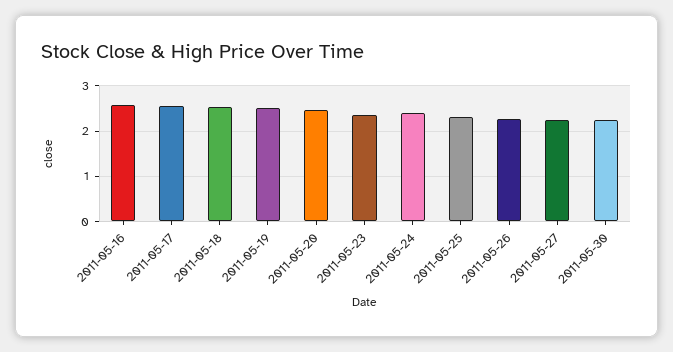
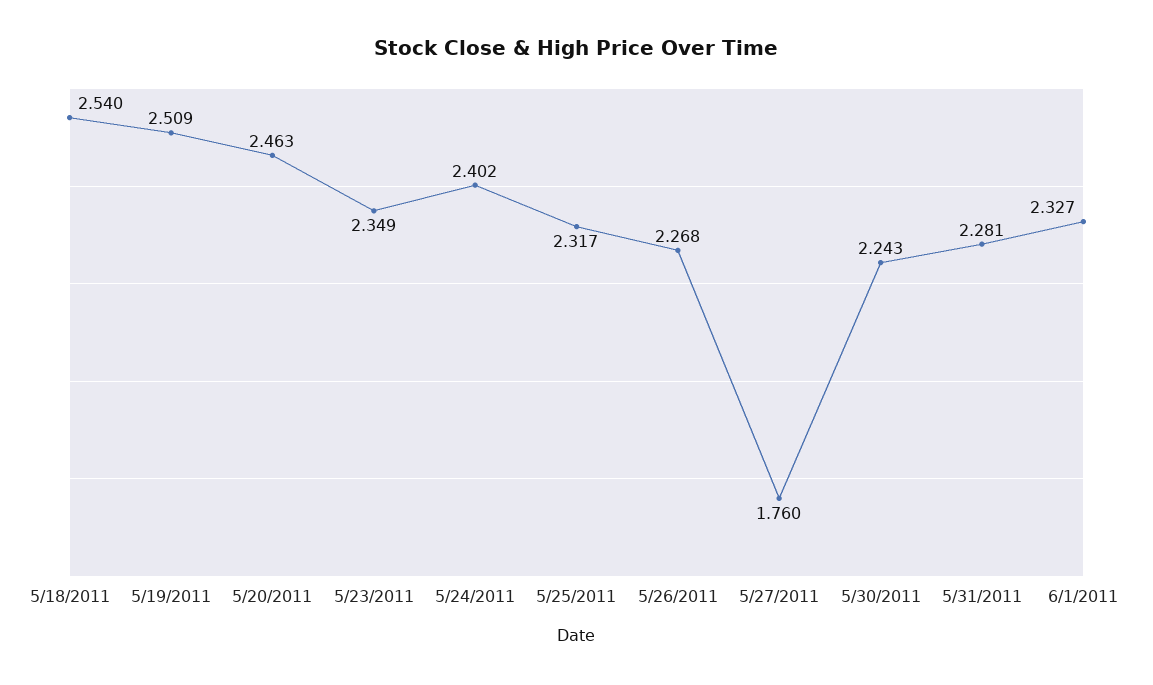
2011-05-16: 2.6 -> none
2011-05-17: 2.6 -> none
2011-05-27: 2.2 -> 1.76
5/31/2011: none -> 2.281
6/1/2011: none -> 2.327

